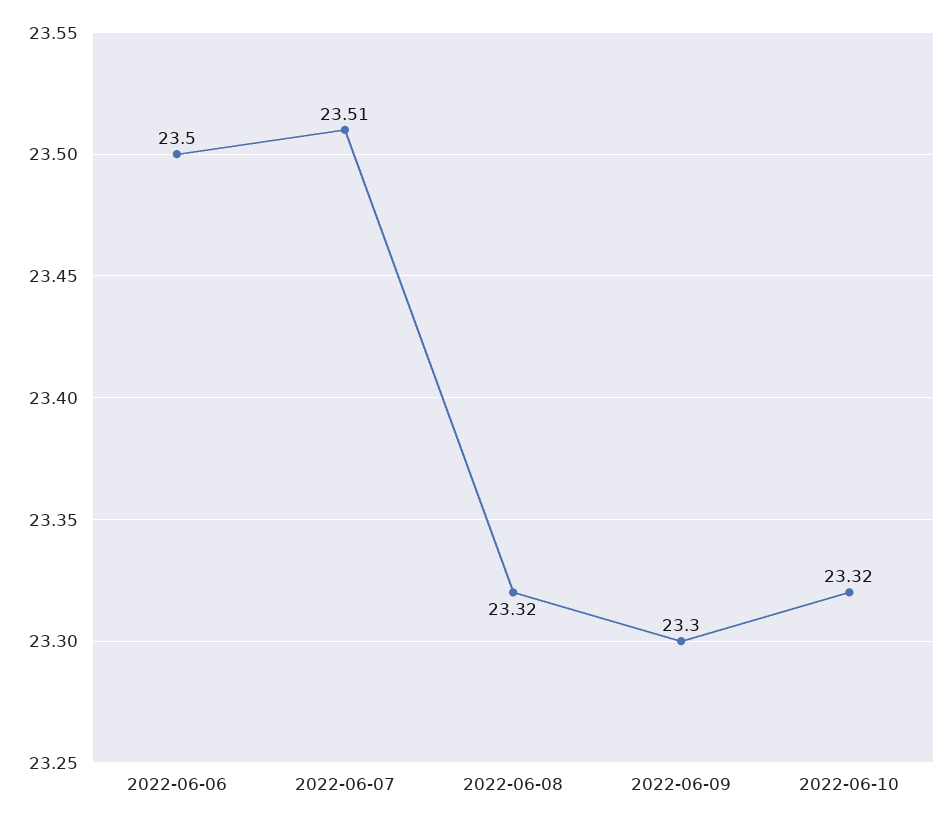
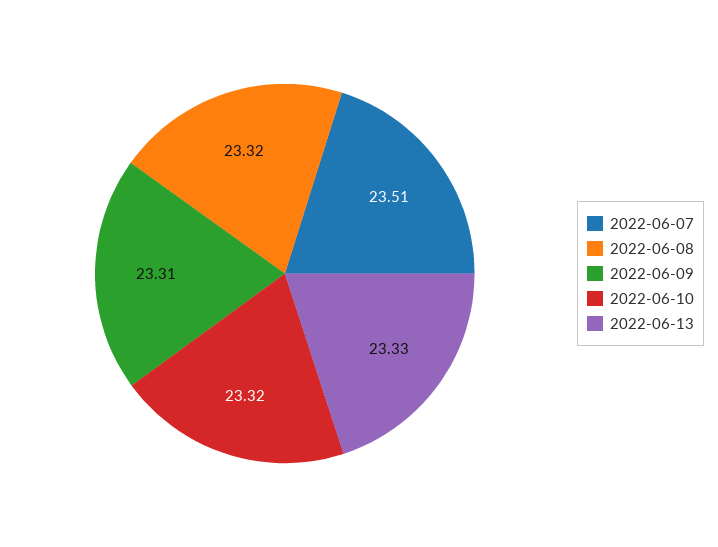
2022-06-06: 23.5 -> none
2022-06-09: 23.3 -> 23.31
2022-06-13: none -> 23.33

